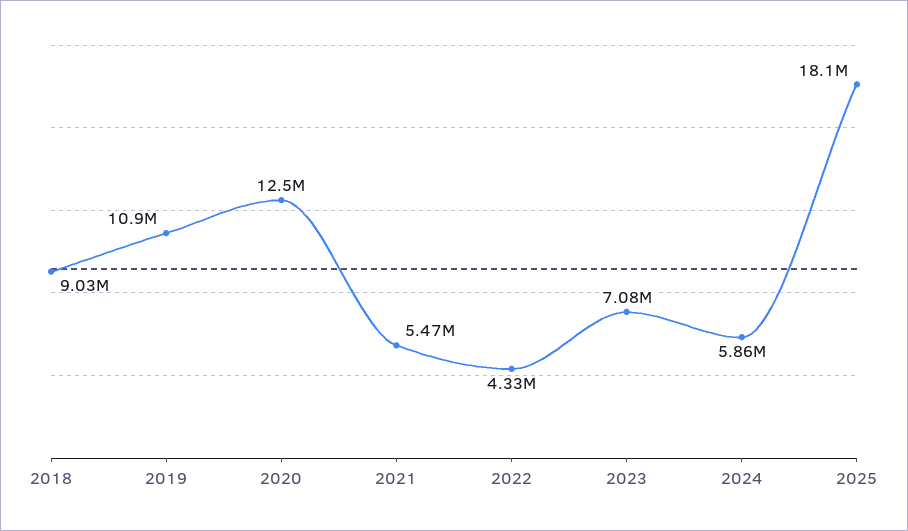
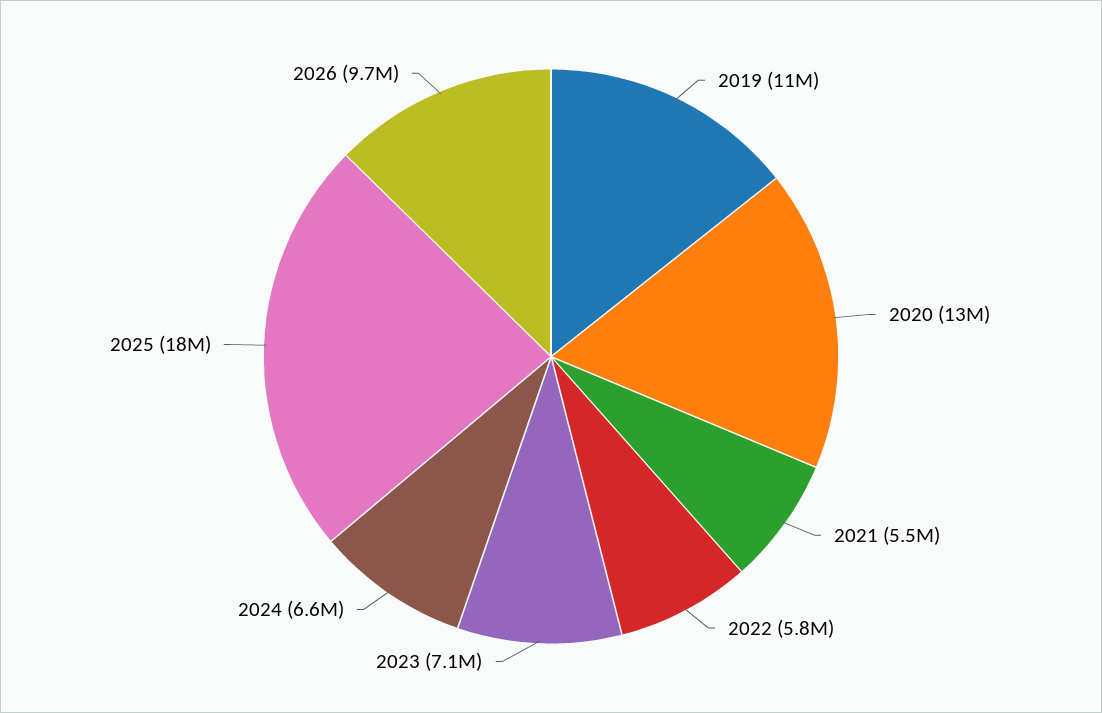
2018: 9030000 -> none
2022: 4330000 -> 5800000
2024: 5860000 -> 6600000
2026: none -> 9700000

